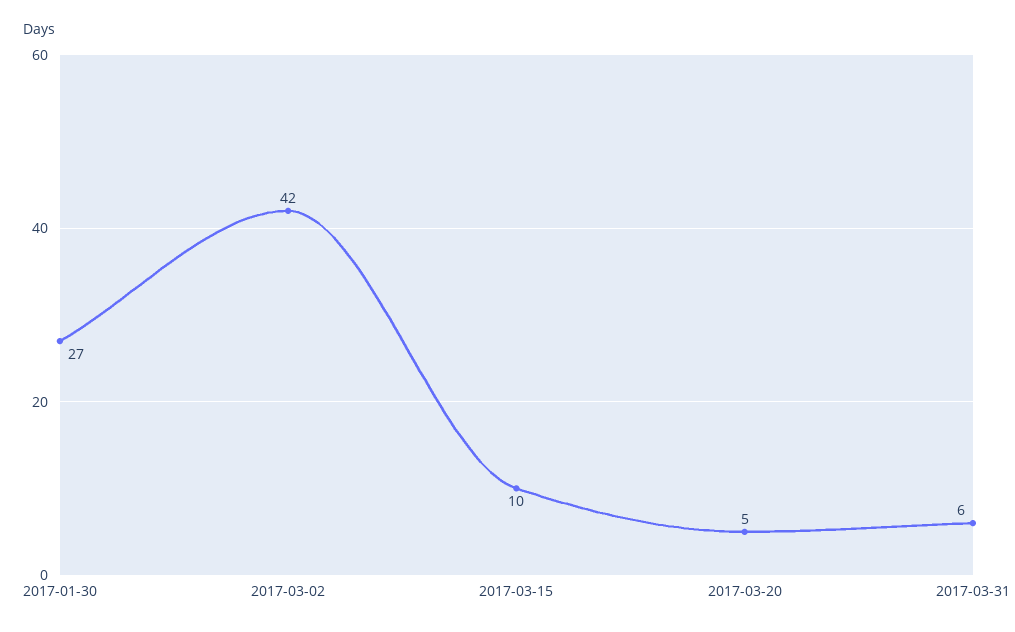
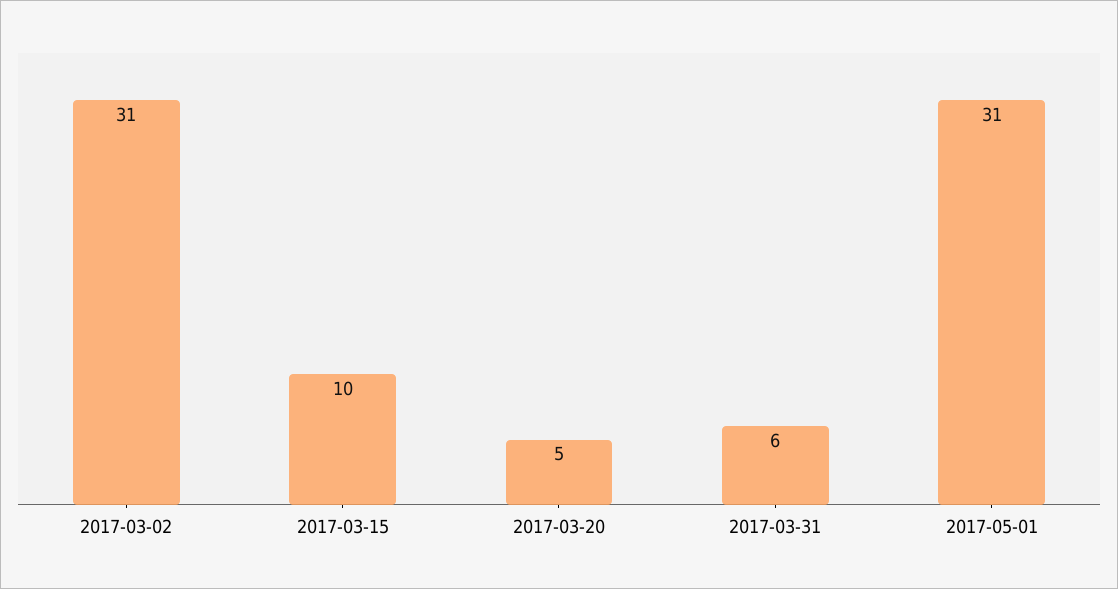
2017-01-30: 27 -> none
2017-03-02: 42 -> 31
2017-05-01: none -> 31

